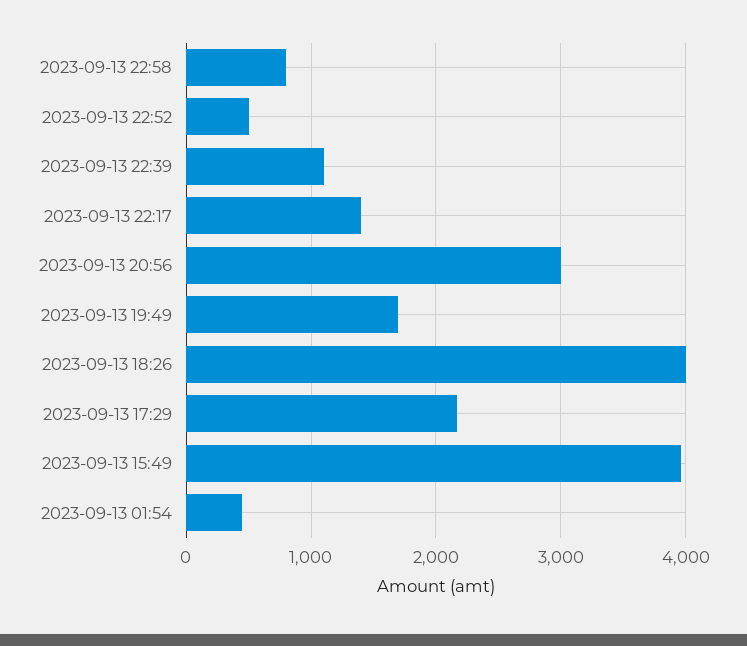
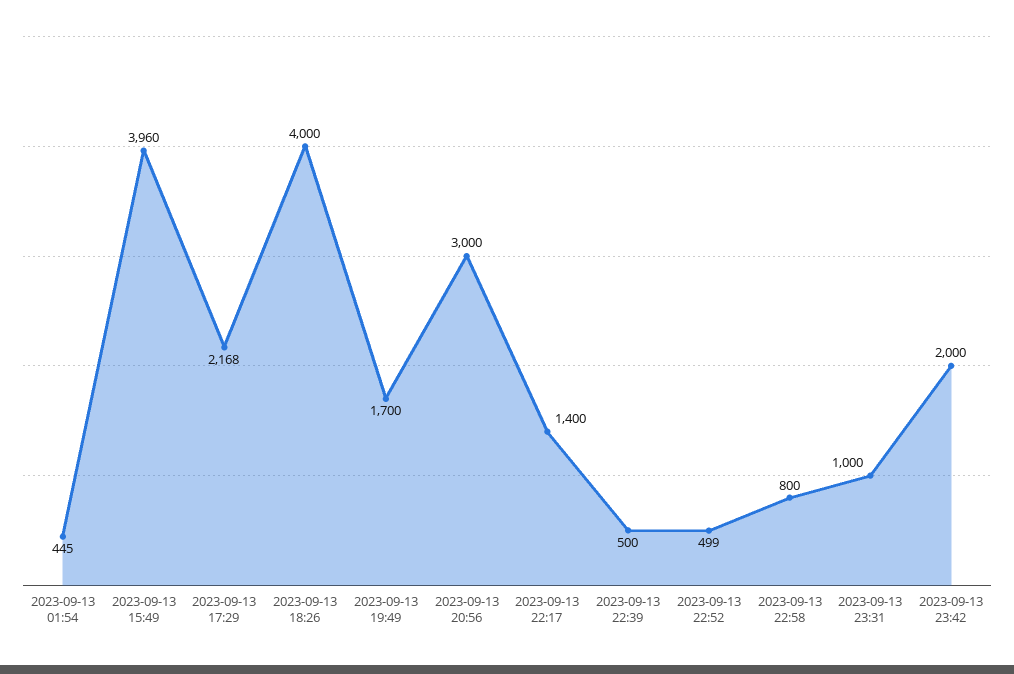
2023-09-13 22:39: 1100 -> 500
2023-09-13 23:31: none -> 1000
2023-09-13 23:42: none -> 2000

